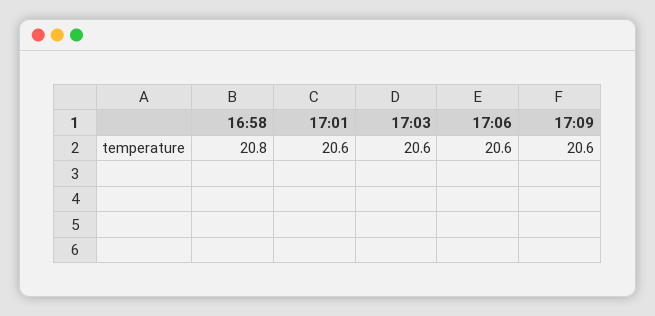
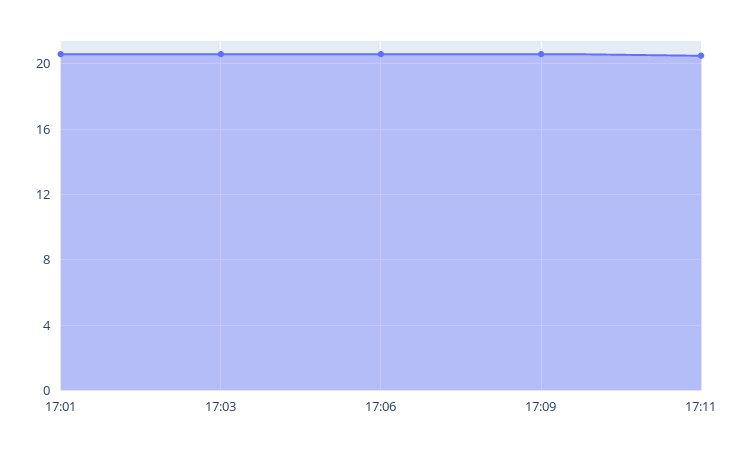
16:58: 20.8 -> none
17:11: none -> 20.5

